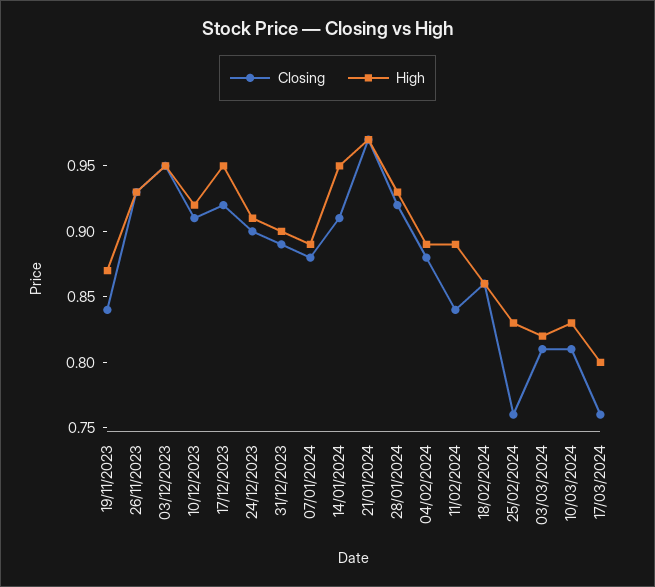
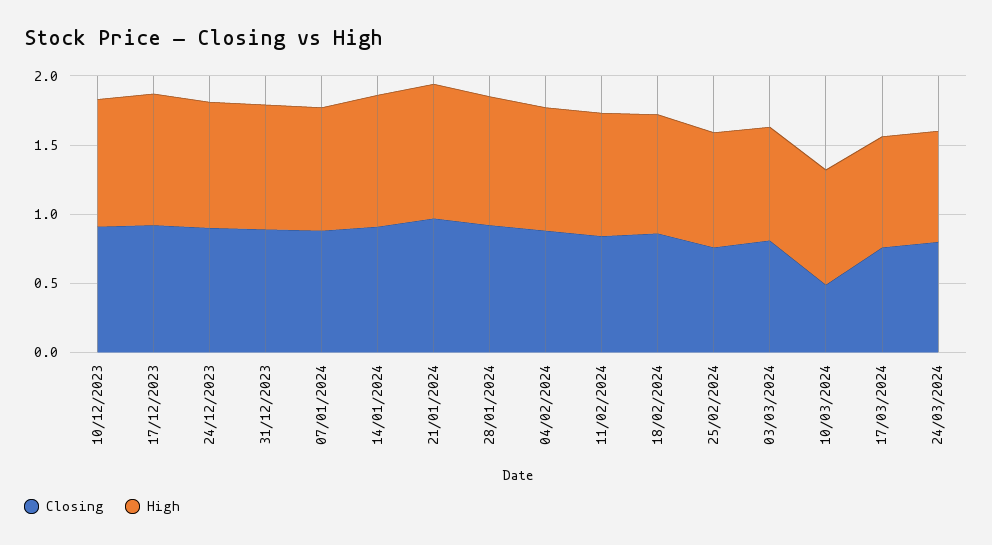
Closing, 19/11/2023: 0.84 -> none
High, 19/11/2023: 0.87 -> none
Closing, 26/11/2023: 0.93 -> none
High, 26/11/2023: 0.93 -> none
Closing, 03/12/2023: 0.95 -> none
High, 03/12/2023: 0.95 -> none
Closing, 10/03/2024: 0.81 -> 0.5
Closing, 24/03/2024: none -> 0.8
High, 24/03/2024: none -> 0.8

